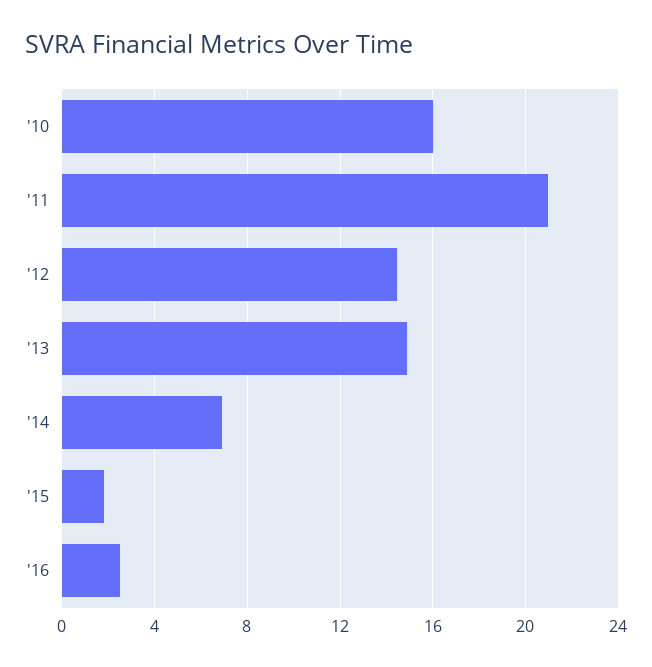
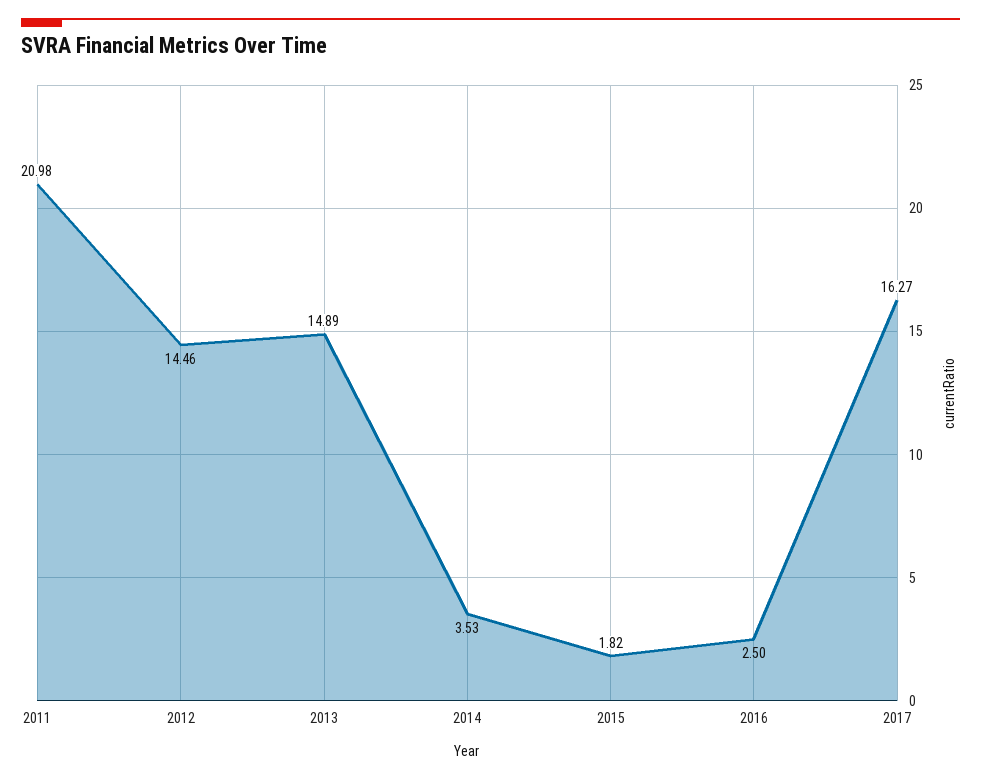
'10: 16 -> none
'14: 7 -> 3.53
2017: none -> 16.27

